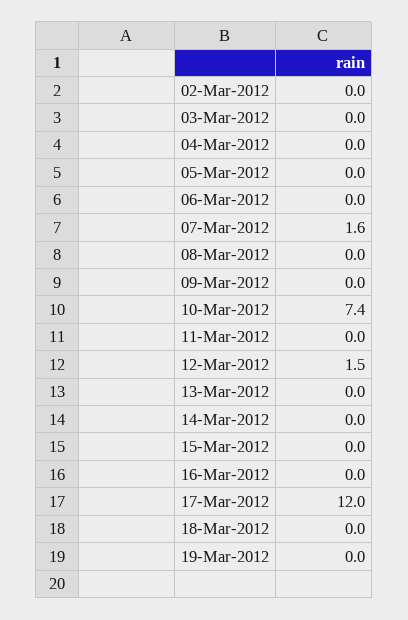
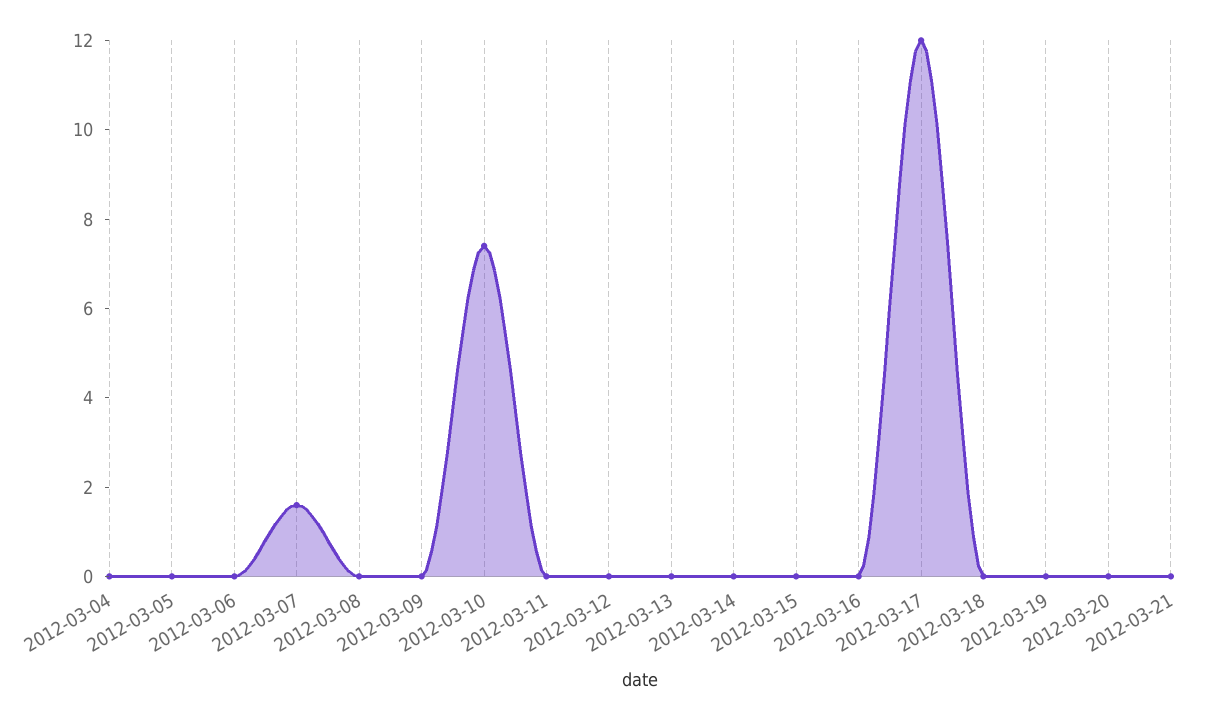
02-Mar-2012: 0 -> none
03-Mar-2012: 0 -> none
12-Mar-2012: 1.5 -> 0
2012-03-20: none -> 0
2012-03-21: none -> 0

